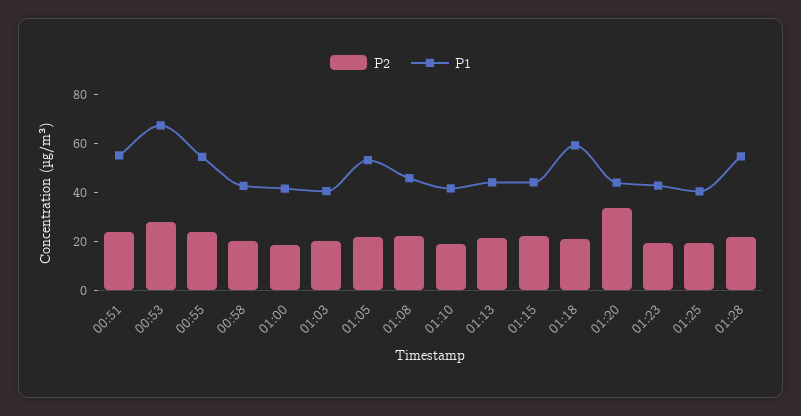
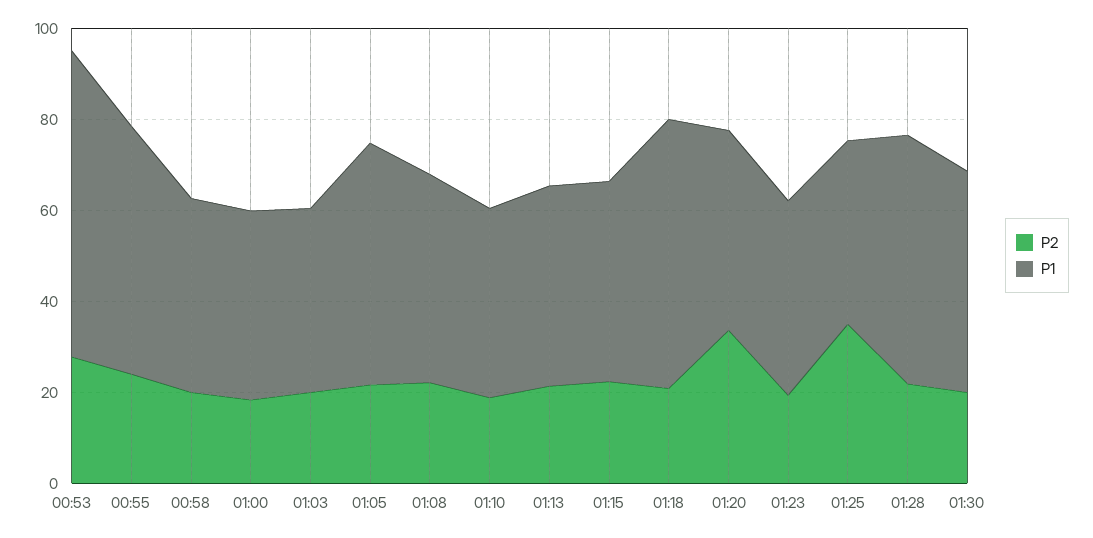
P2, 00:51: 25 -> none
P1, 00:51: 55 -> none
P2, 01:25: 20 -> 35
P2, 01:30: none -> 20
P1, 01:30: none -> 50

